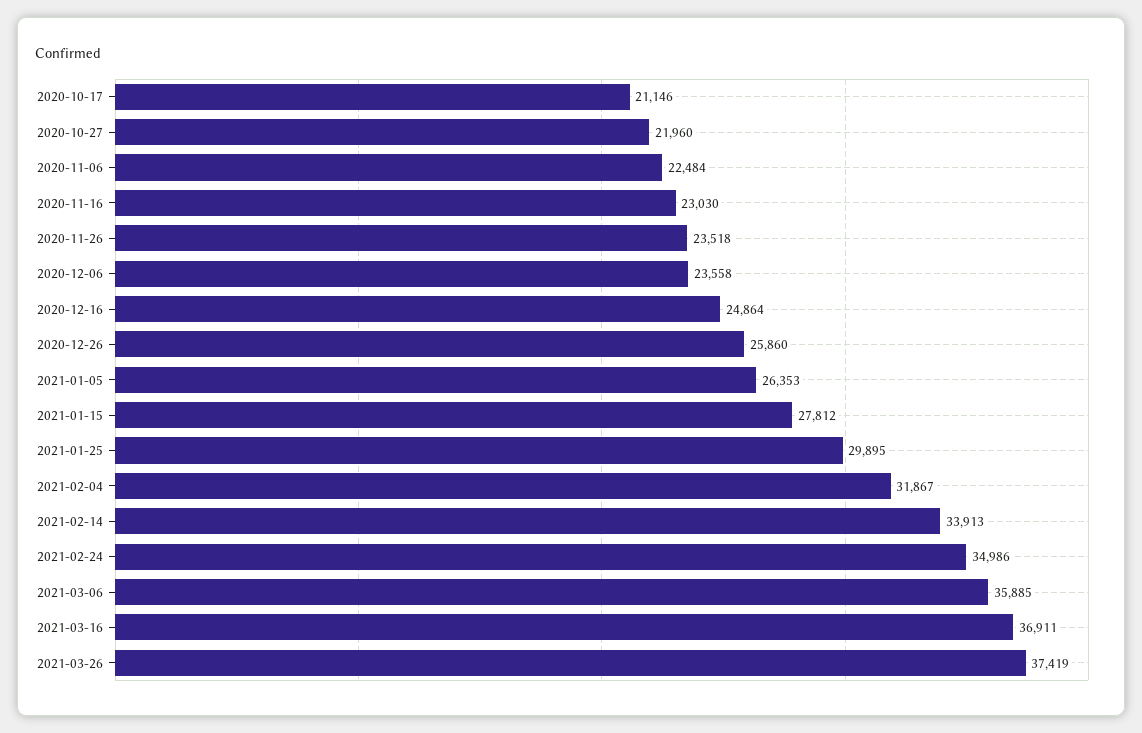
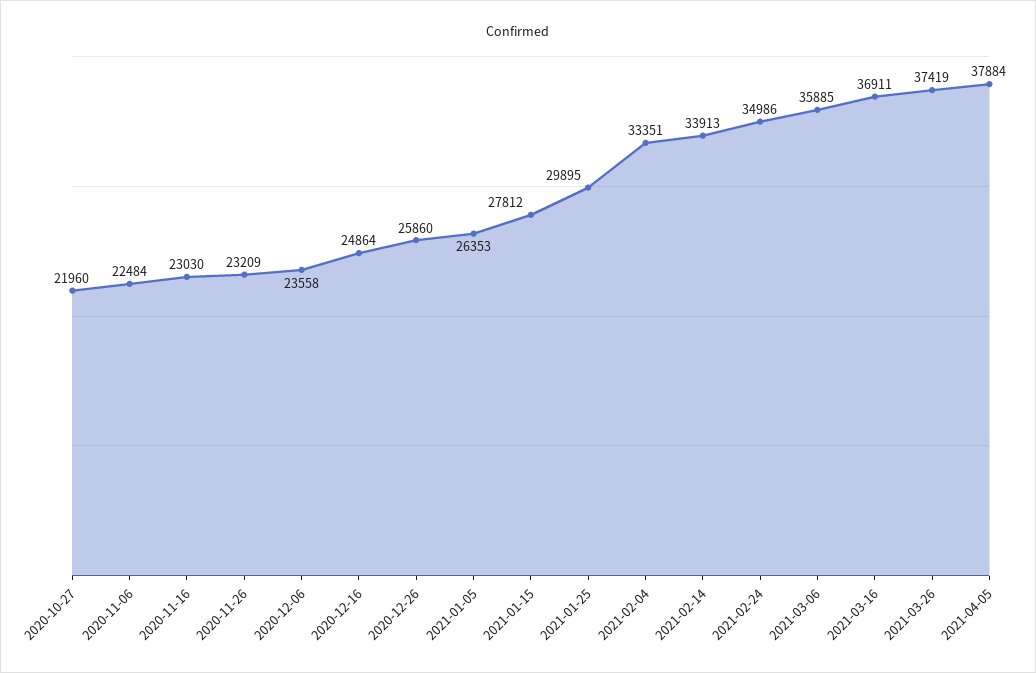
2020-10-17: 21146 -> none
2020-11-26: 23518 -> 23209
2021-02-04: 31867 -> 33351
2021-04-05: none -> 37884

